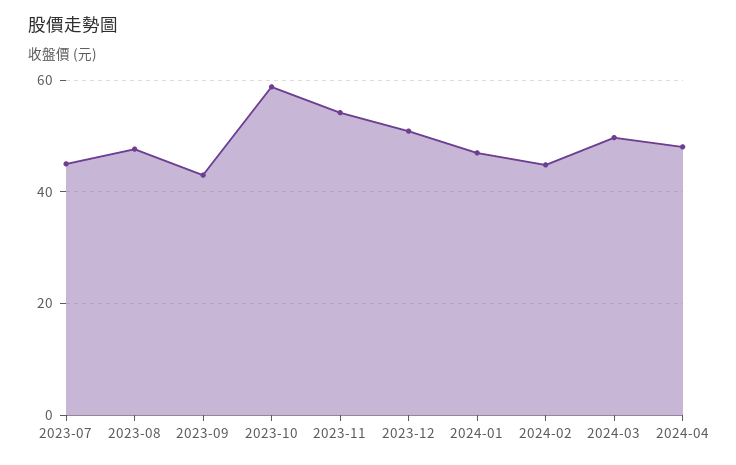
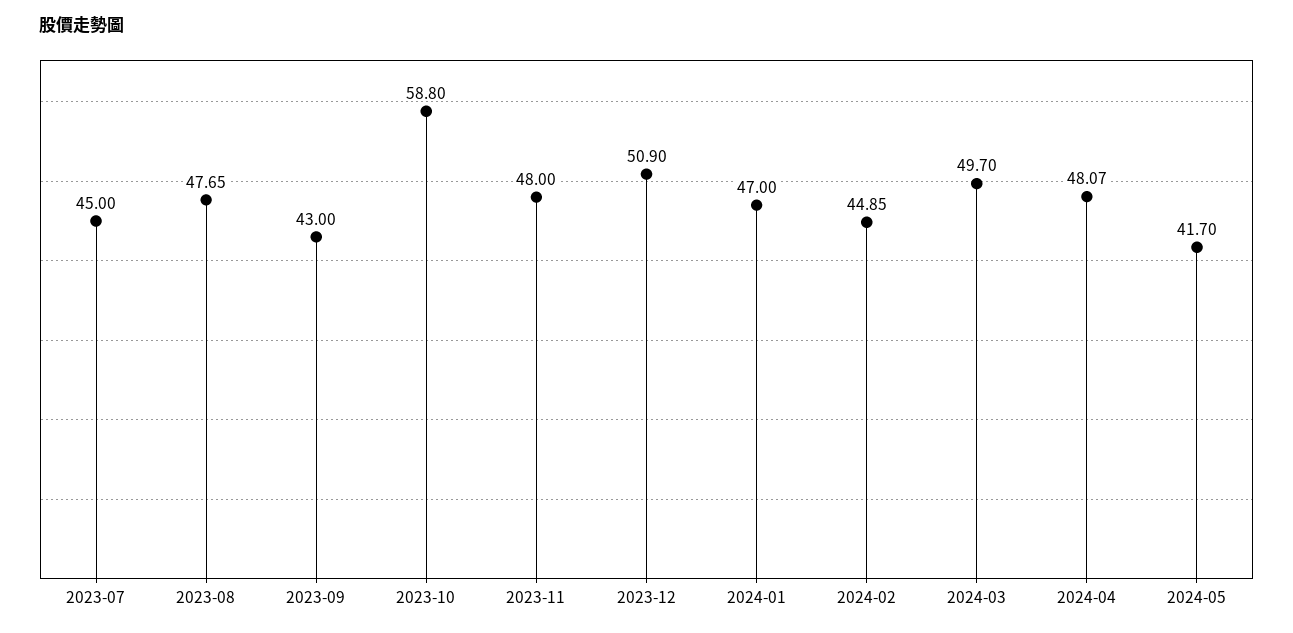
2023-11: 54 -> 48
2024-05: none -> 41.7

